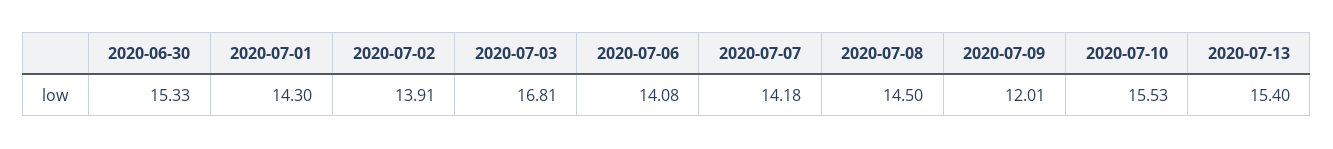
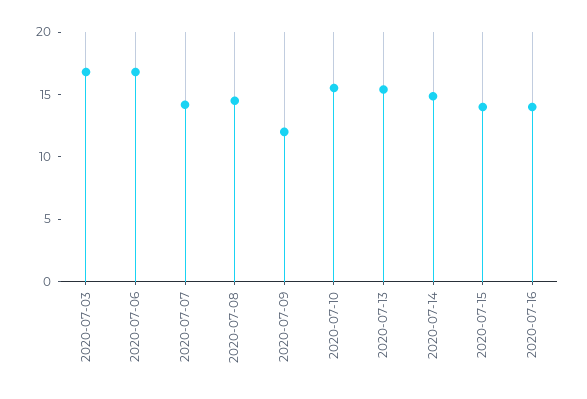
2020-06-30: 15.33 -> none
2020-07-01: 14.3 -> none
2020-07-02: 13.91 -> none
2020-07-06: 14.08 -> 17
2020-07-14: none -> 15
2020-07-15: none -> 14
2020-07-16: none -> 14

